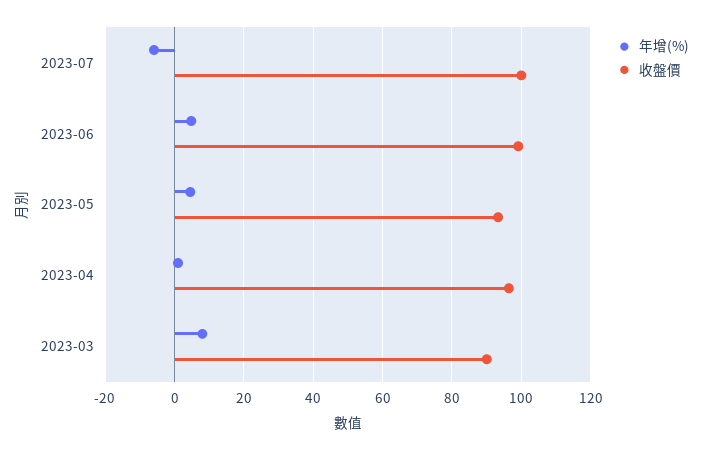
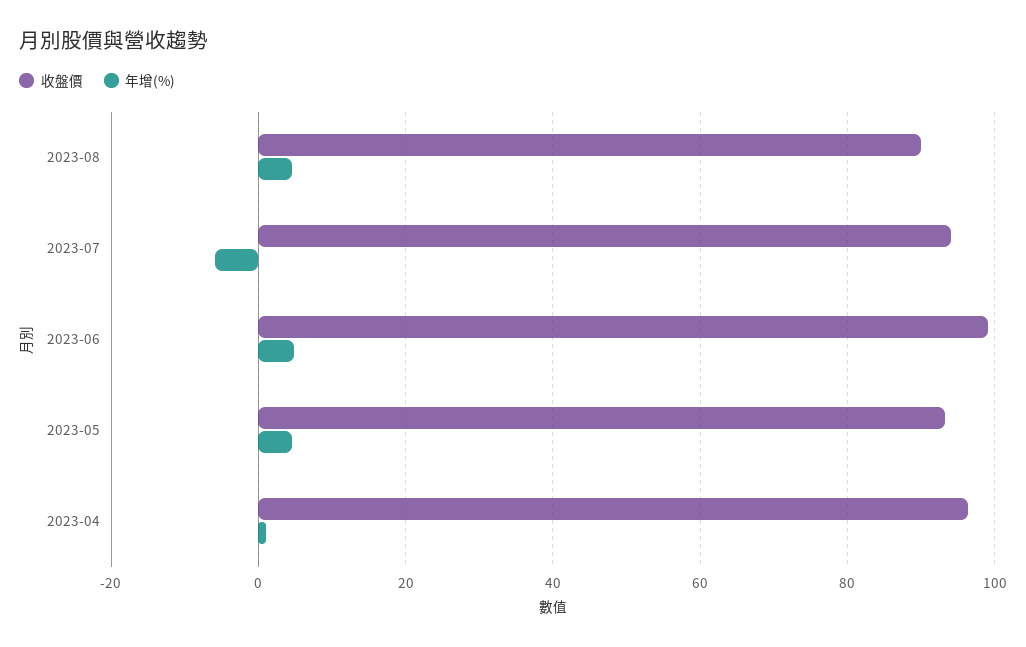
收盤價, 2023-07: 100 -> 94
年增(%), 2023-03: 8 -> none
收盤價, 2023-03: 90 -> none
收盤價, 2023-08: none -> 90
年增(%), 2023-08: none -> 4

